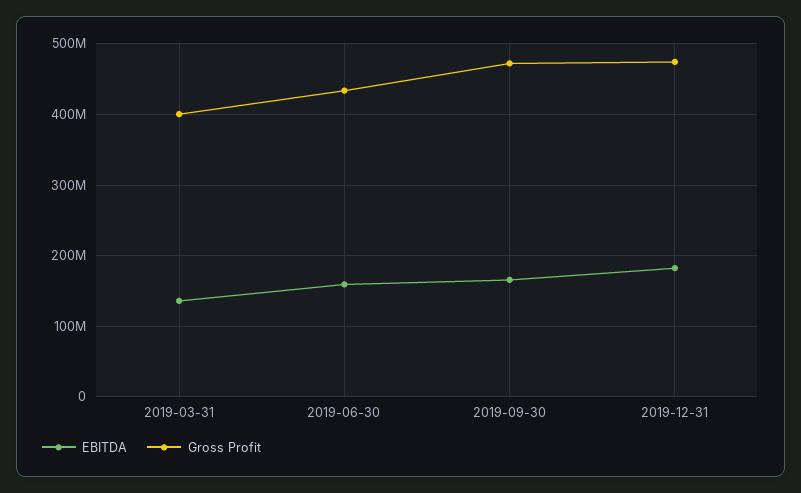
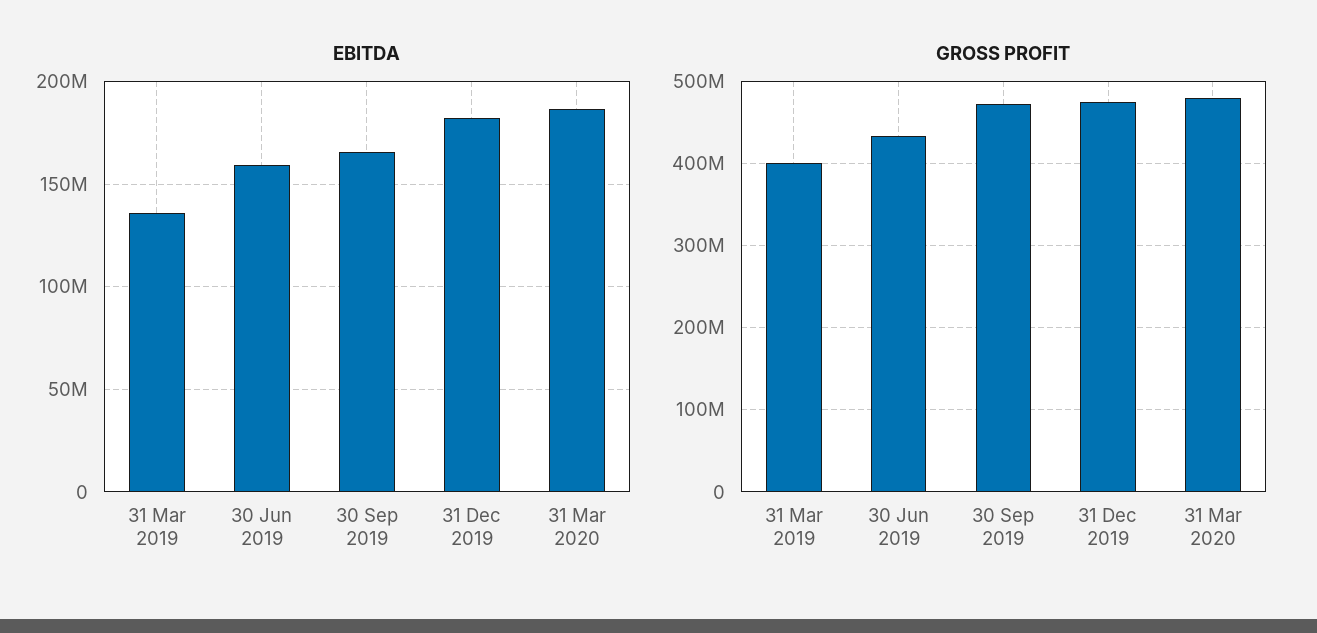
EBITDA, 31 Mar 2020: none -> 185000000
Gross Profit, 31 Mar 2020: none -> 480000000

